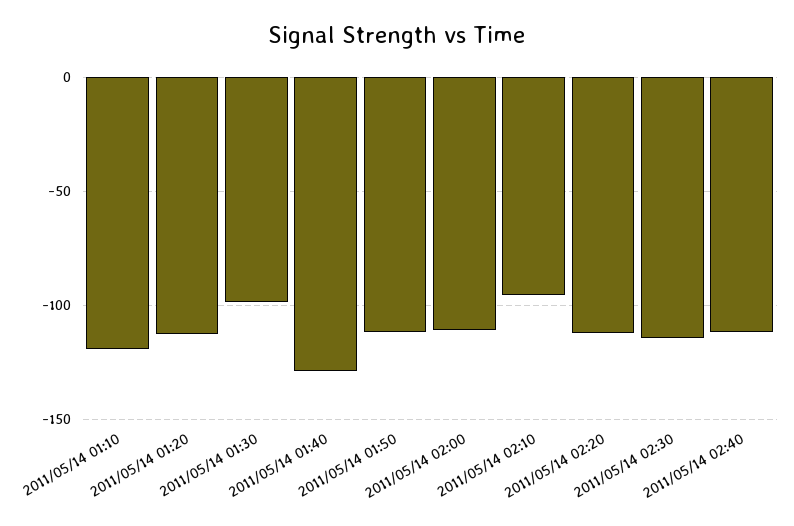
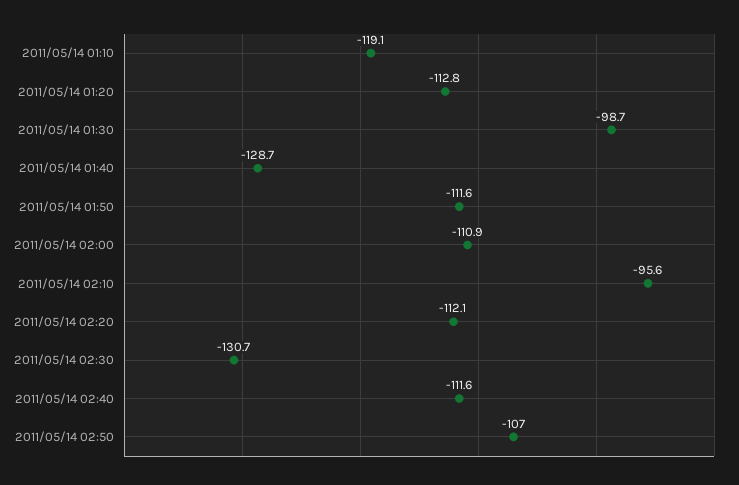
2011/05/14 02:30: -115 -> -130.7
2011/05/14 02:50: none -> -107

